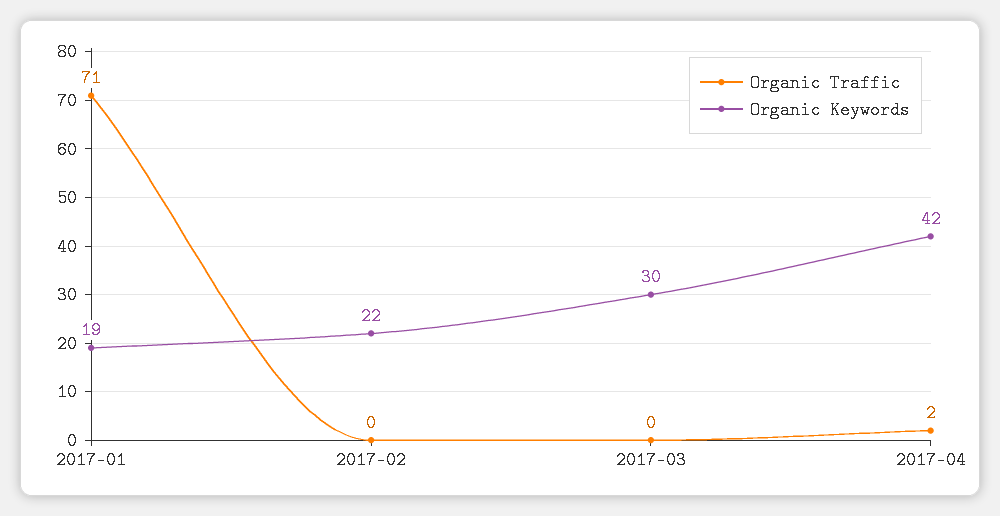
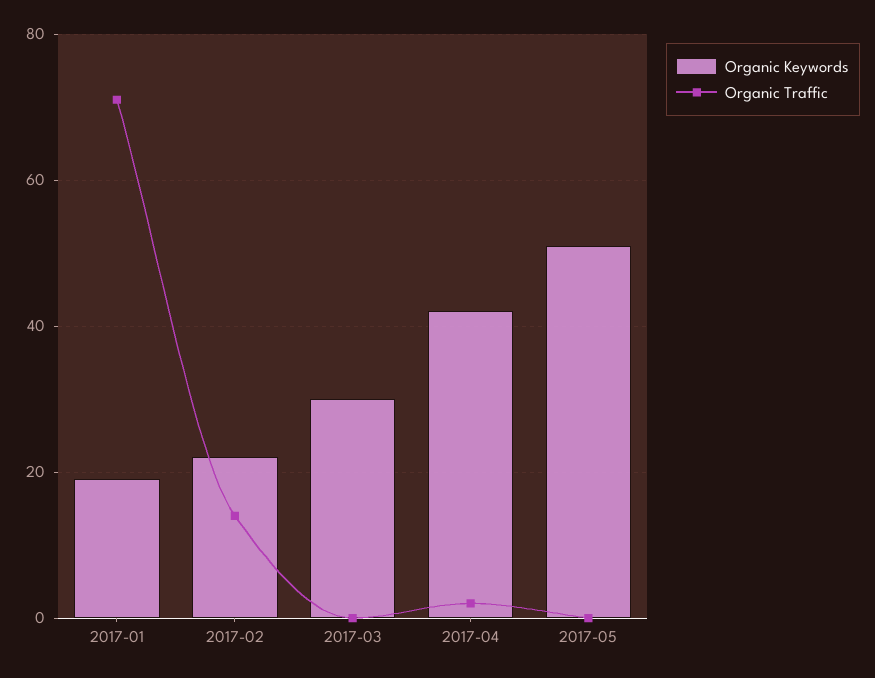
Organic Traffic, 2017-02: 0 -> 15
Organic Keywords, 2017-05: none -> 50
Organic Traffic, 2017-05: none -> 0

